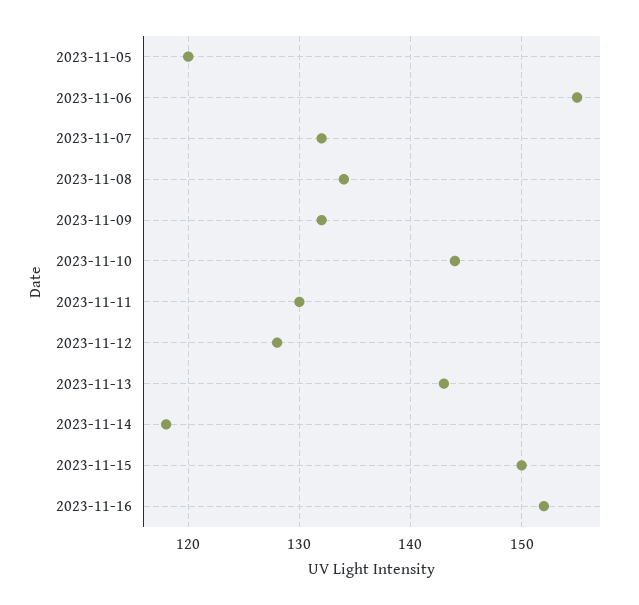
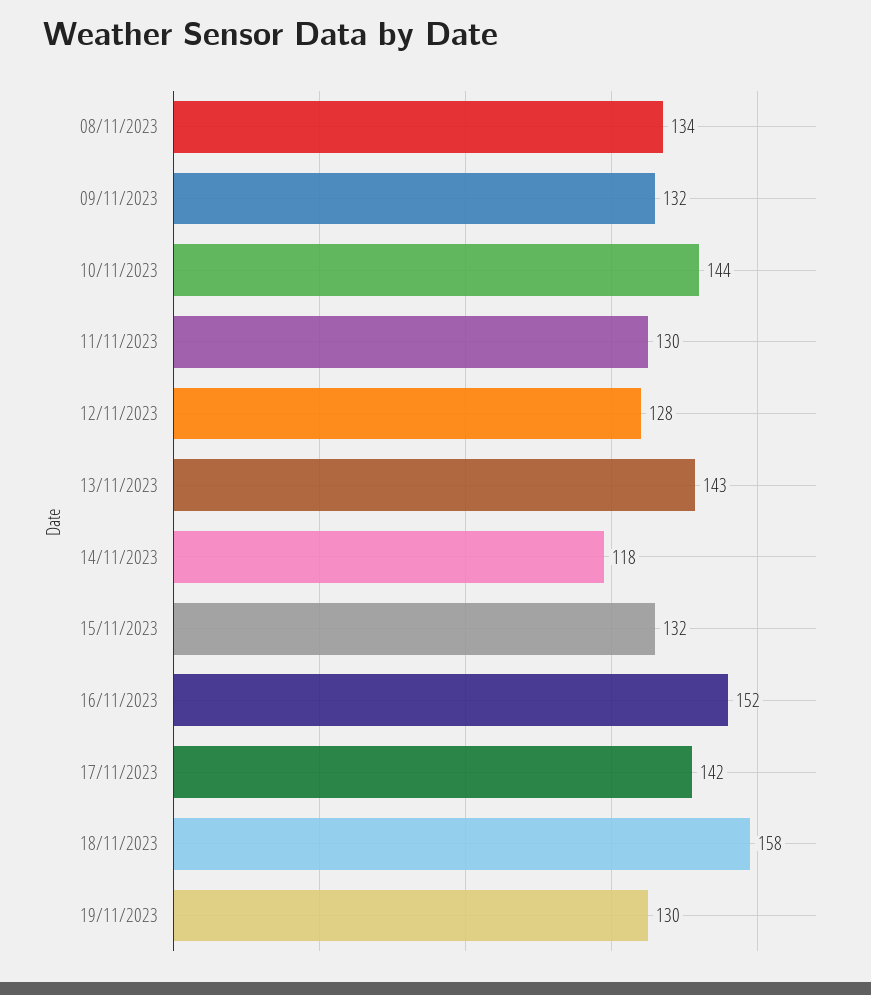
2023-11-05: 120 -> none
2023-11-06: 155 -> none
2023-11-07: 132 -> none
2023-11-15: 150 -> 132
17/11/2023: none -> 142
18/11/2023: none -> 158
19/11/2023: none -> 130

